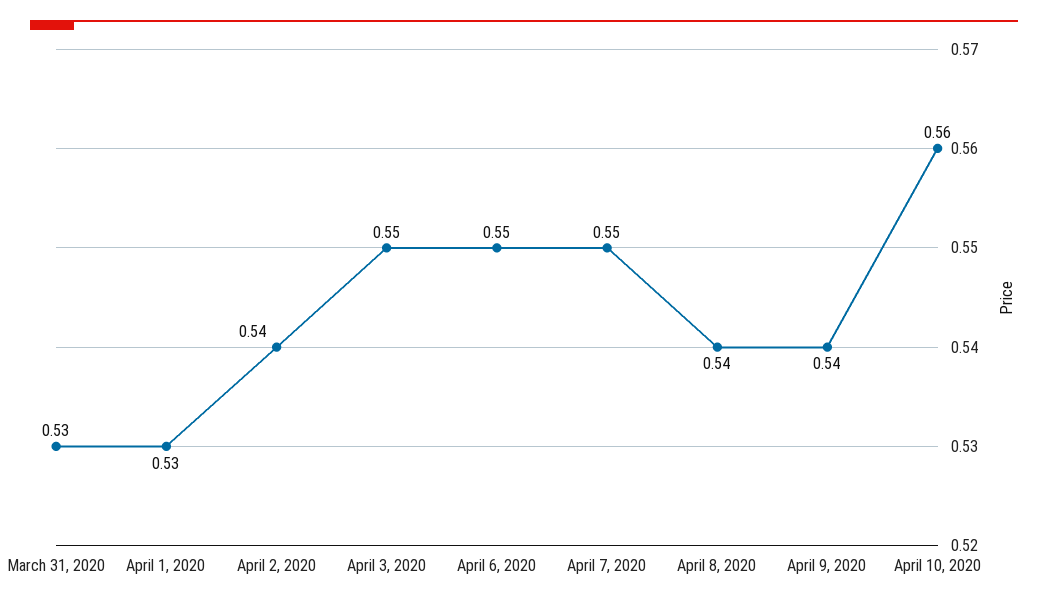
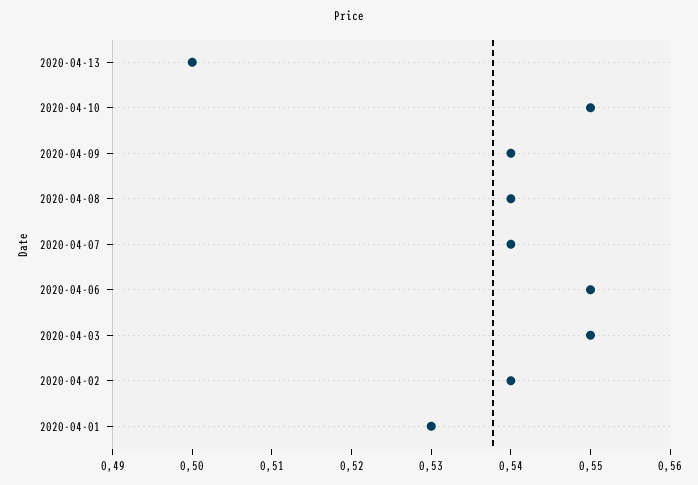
March 31, 2020: 0.53 -> none
April 7, 2020: 0.55 -> 0.54
April 10, 2020: 0.56 -> 0.55
2020-04-13: none -> 0.5

